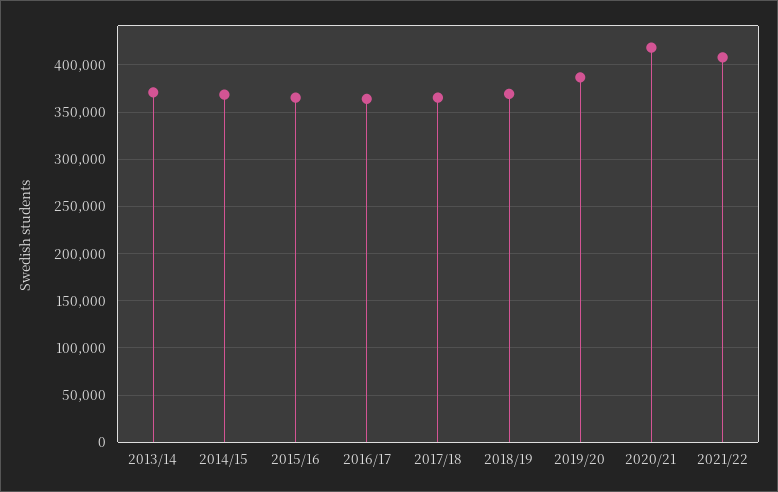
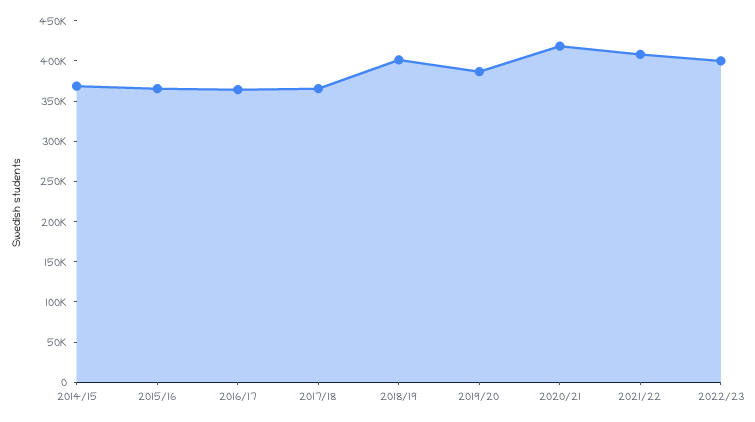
2013/14: 370000 -> none
2018/19: 370000 -> 400000
2022/23: none -> 400000

